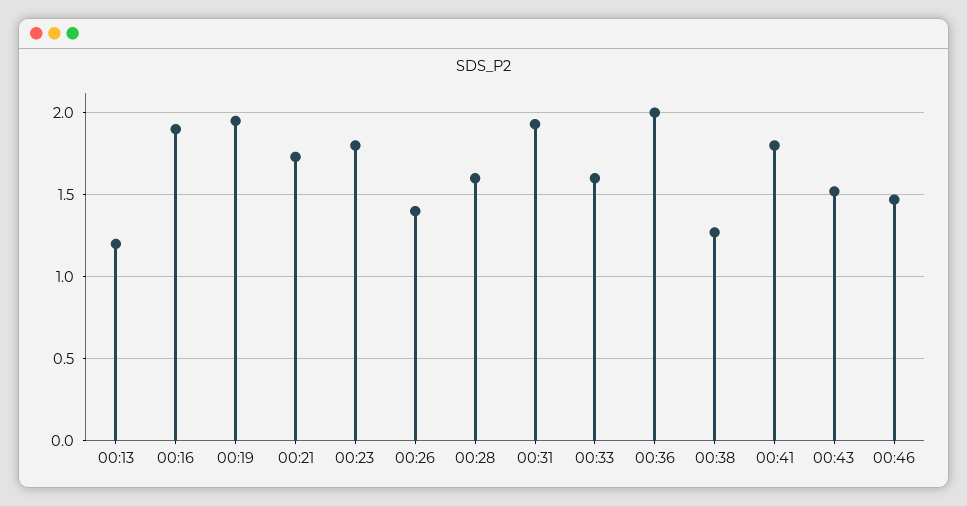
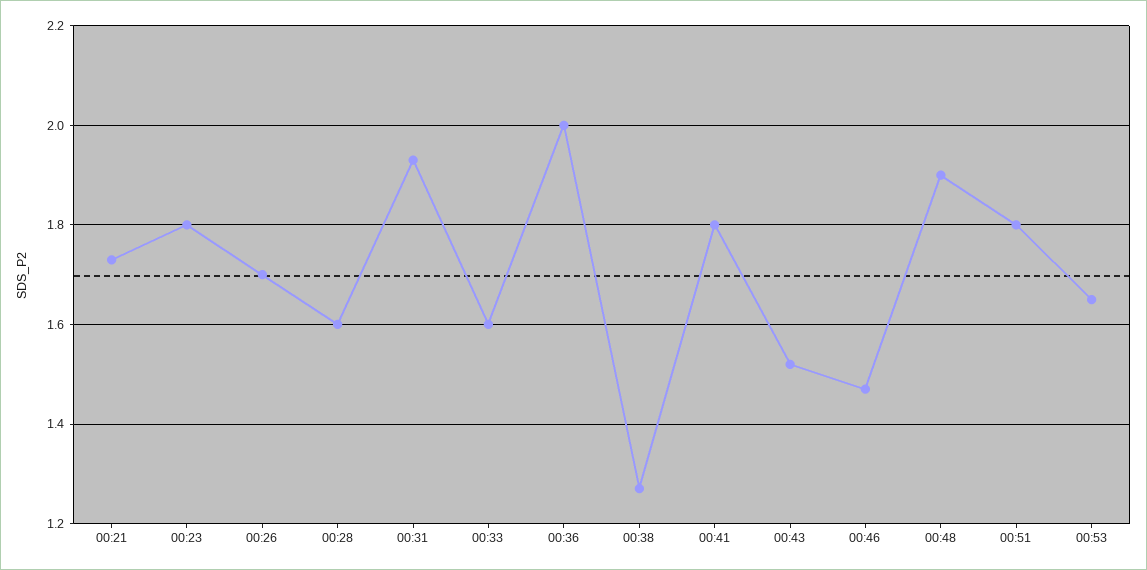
00:13: 1.2 -> none
00:16: 1.9 -> none
00:19: 1.95 -> none
00:26: 1.4 -> 1.7
00:48: none -> 1.9
00:51: none -> 1.8
00:53: none -> 1.65

